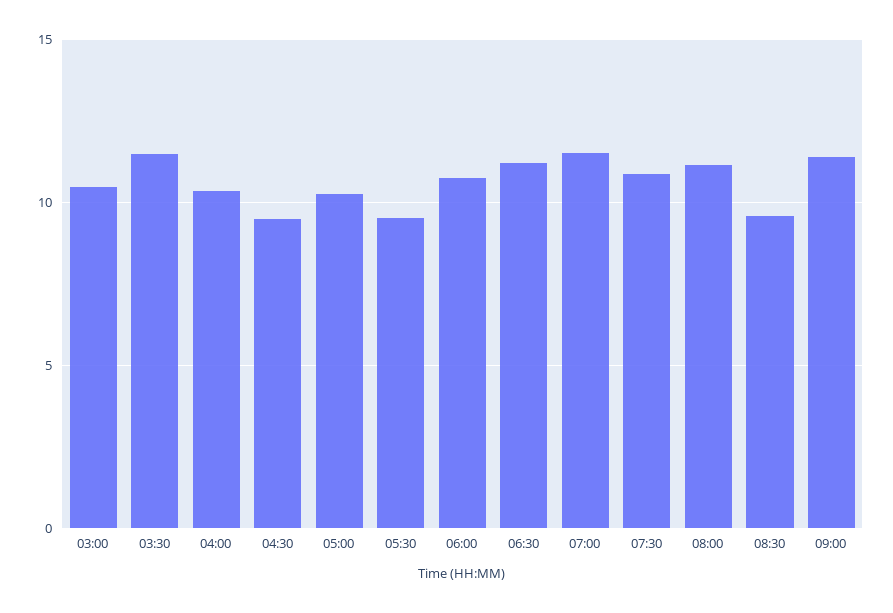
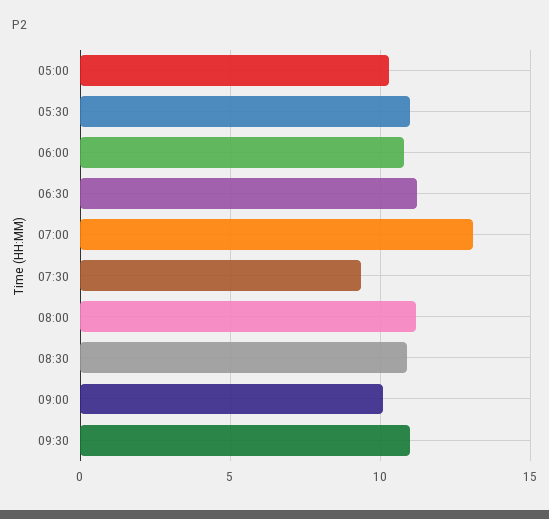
03:00: 10.5 -> none
03:30: 11.5 -> none
04:00: 10.5 -> none
04:30: 9.5 -> none
05:30: 9.5 -> 11
07:00: 11.5 -> 13
07:30: 11 -> 9.5
08:30: 9.5 -> 11
09:00: 11.5 -> 10
09:30: none -> 11

